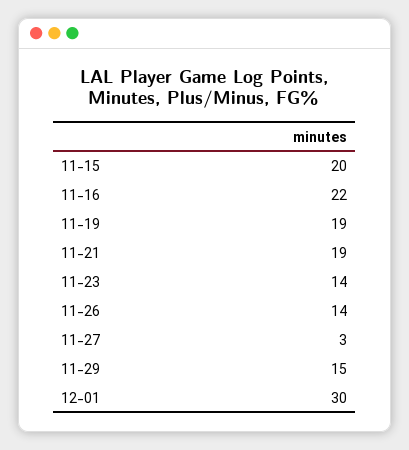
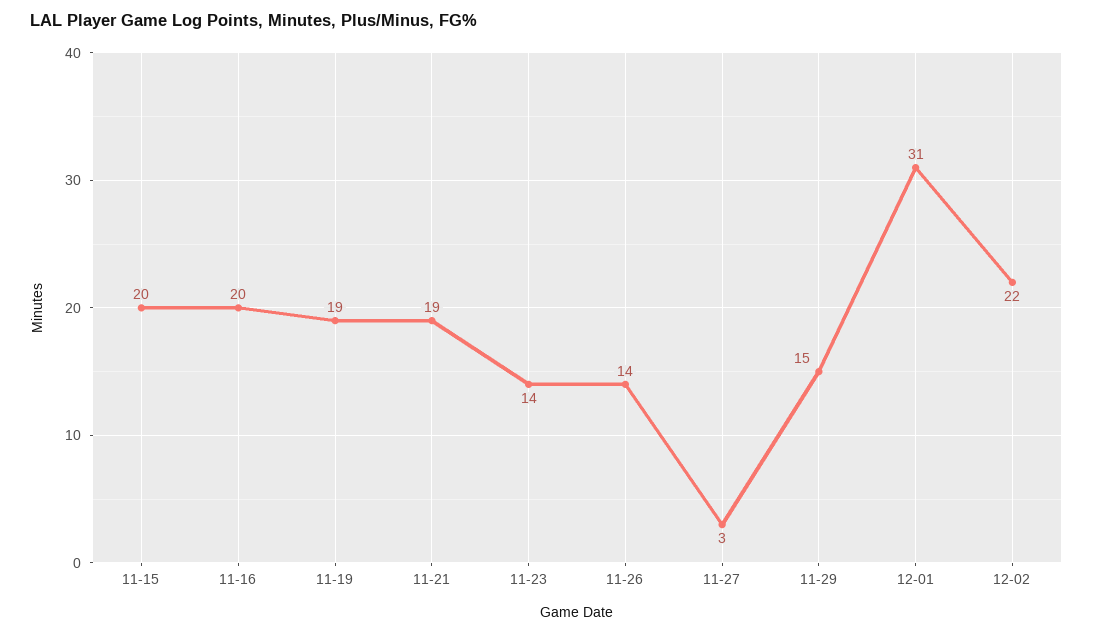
11-16: 22 -> 20
12-01: 30 -> 31
12-02: none -> 22

